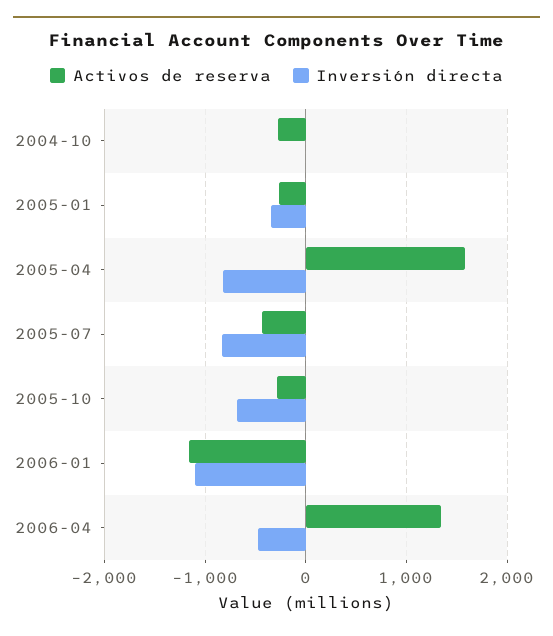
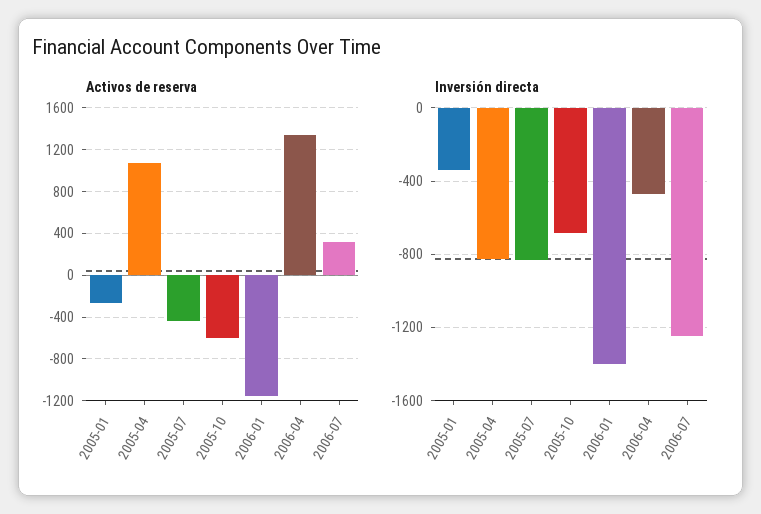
Activos de reserva, 2004-10: -300 -> none
Inversión directa, 2004-10: 0 -> none
Activos de reserva, 2005-04: 1600 -> 1100
Activos de reserva, 2005-10: -300 -> -600
Inversión directa, 2006-01: -1100 -> -1400
Activos de reserva, 2006-07: none -> 300
Inversión directa, 2006-07: none -> -1250

